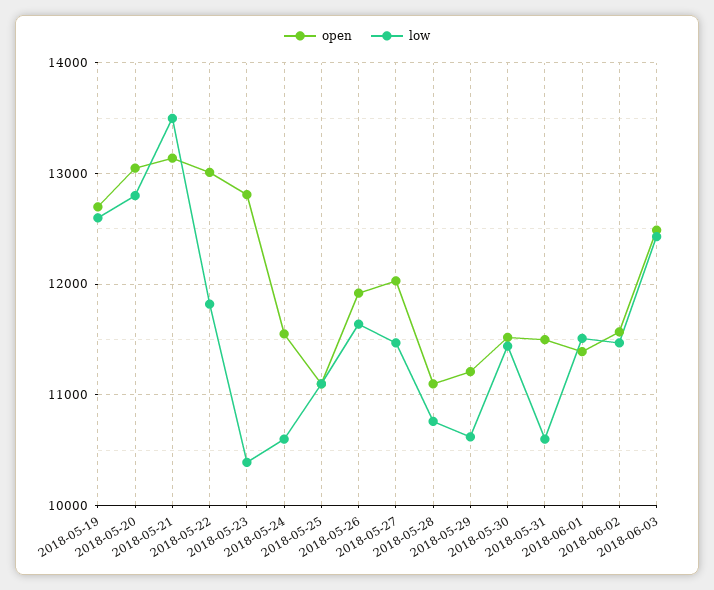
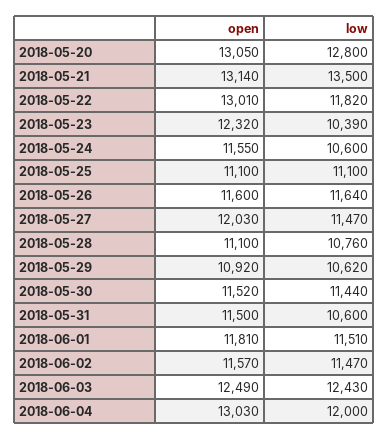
open, 2018-05-19: 12700 -> none
low, 2018-05-19: 12600 -> none
open, 2018-05-23: 12800 -> 12320
open, 2018-05-26: 11900 -> 11600
open, 2018-05-29: 11200 -> 10920
open, 2018-06-01: 11400 -> 11810
open, 2018-06-04: none -> 13030
low, 2018-06-04: none -> 12000

